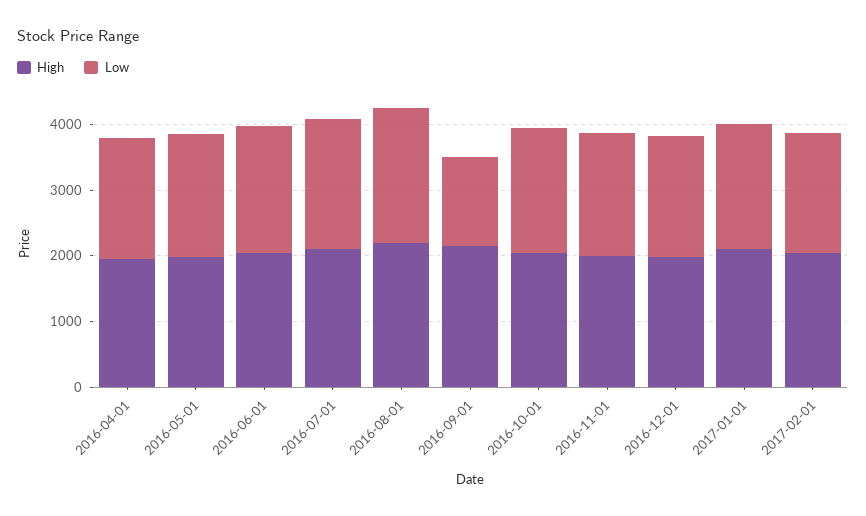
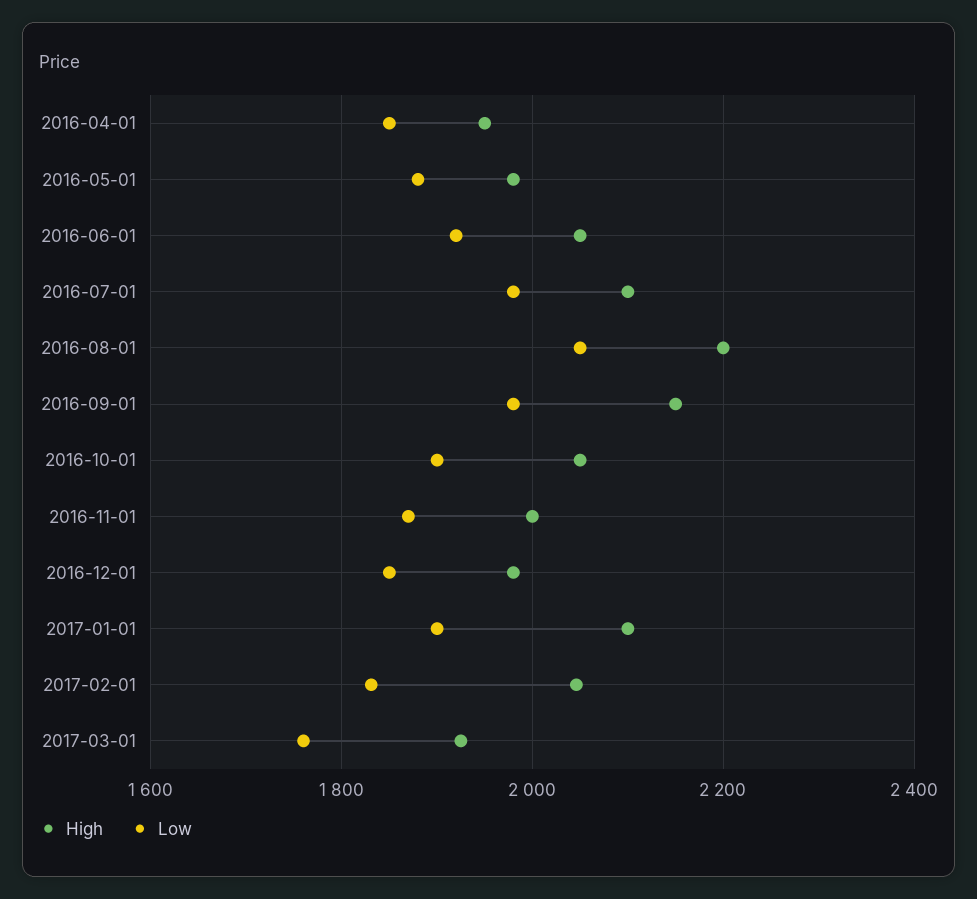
Low, 2016-09-01: 1400 -> 1980
High, 2017-03-01: none -> 1920
Low, 2017-03-01: none -> 1760

